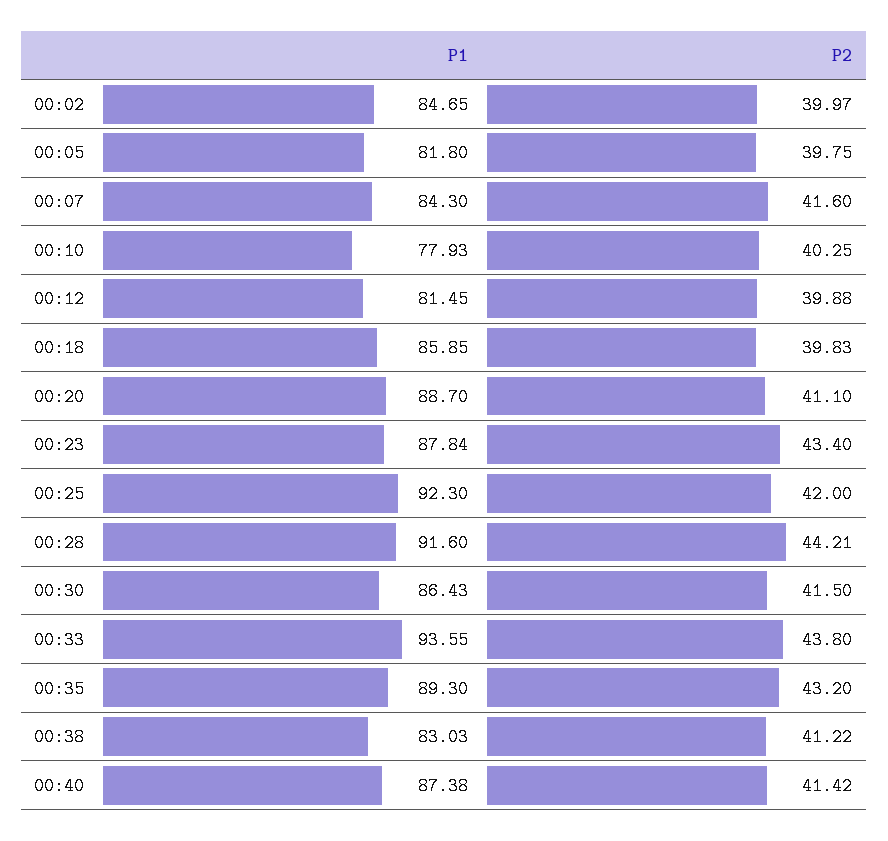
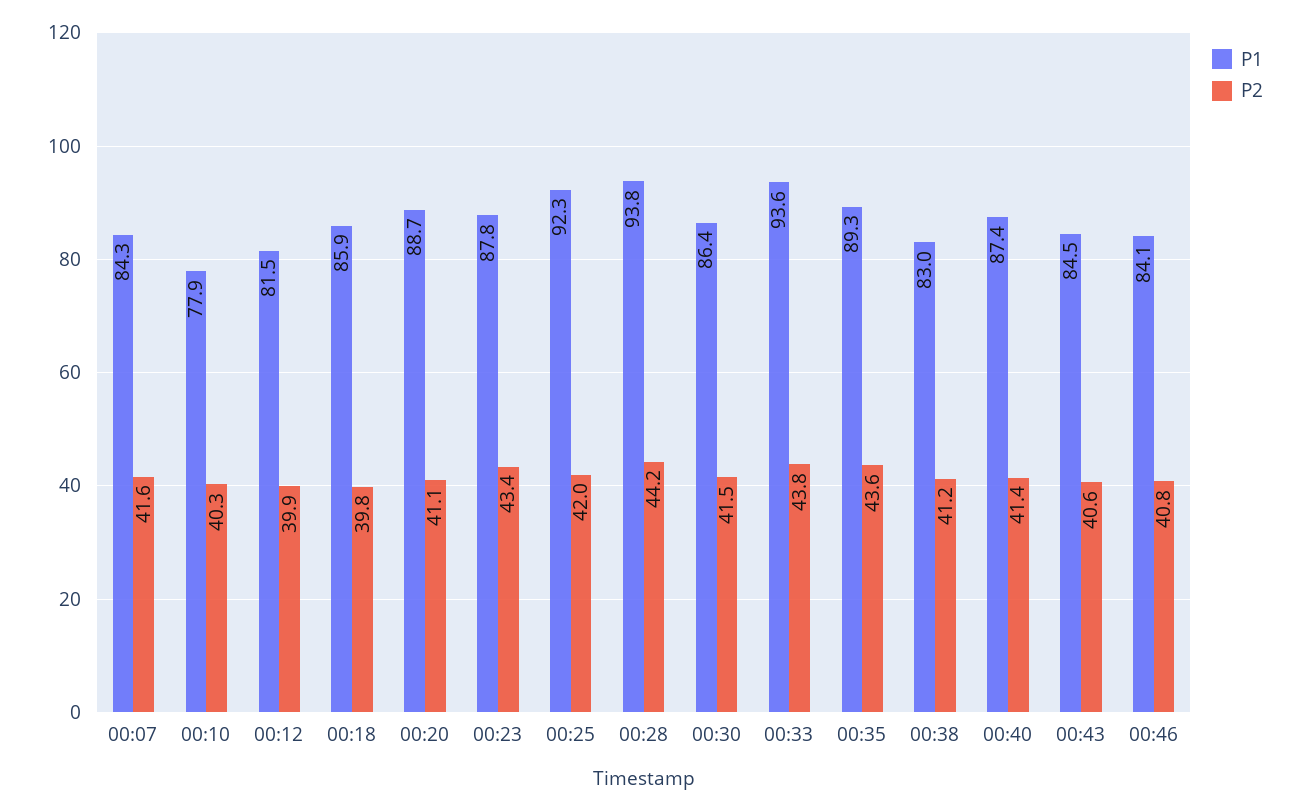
P1, 00:02: 84.65 -> none
P2, 00:02: 39.97 -> none
P1, 00:05: 81.8 -> none
P2, 00:05: 39.75 -> none
P1, 00:28: 91.6 -> 93.8
P2, 00:35: 43.2 -> 43.6
P1, 00:43: none -> 84.5
P2, 00:43: none -> 40.6
P1, 00:46: none -> 84.1
P2, 00:46: none -> 40.8

